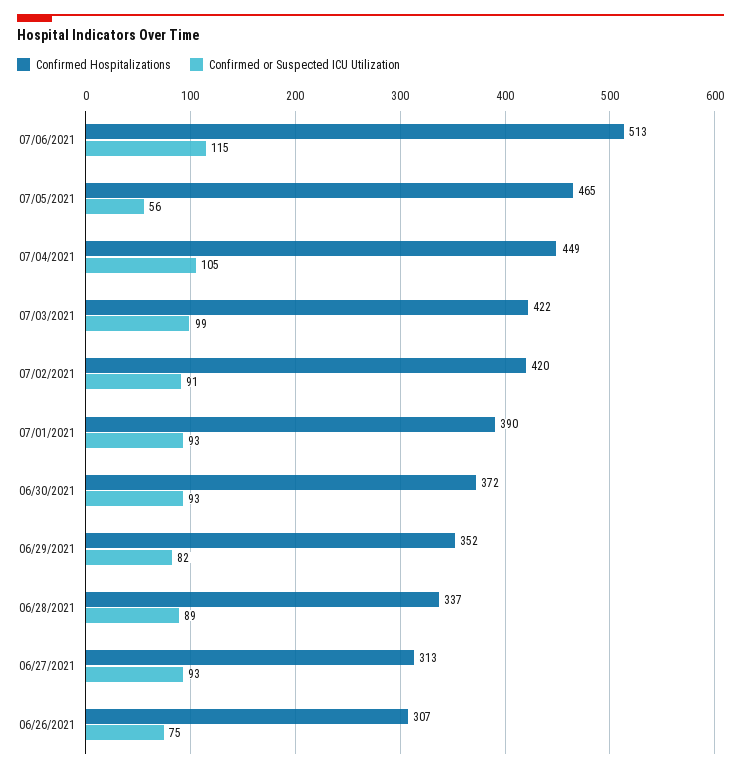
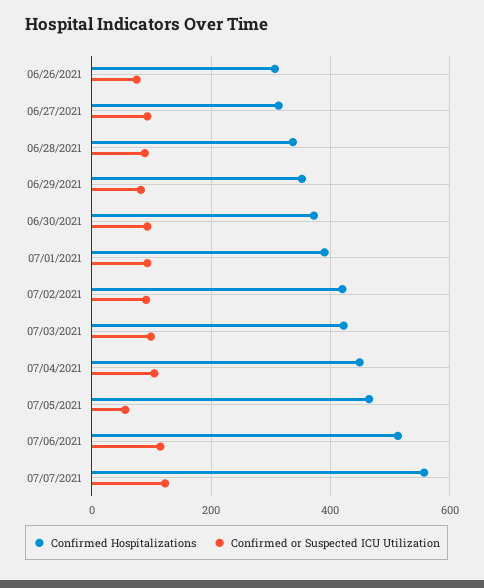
Confirmed Hospitalizations, 07/07/2021: none -> 560
Confirmed or Suspected ICU Utilization, 07/07/2021: none -> 120

